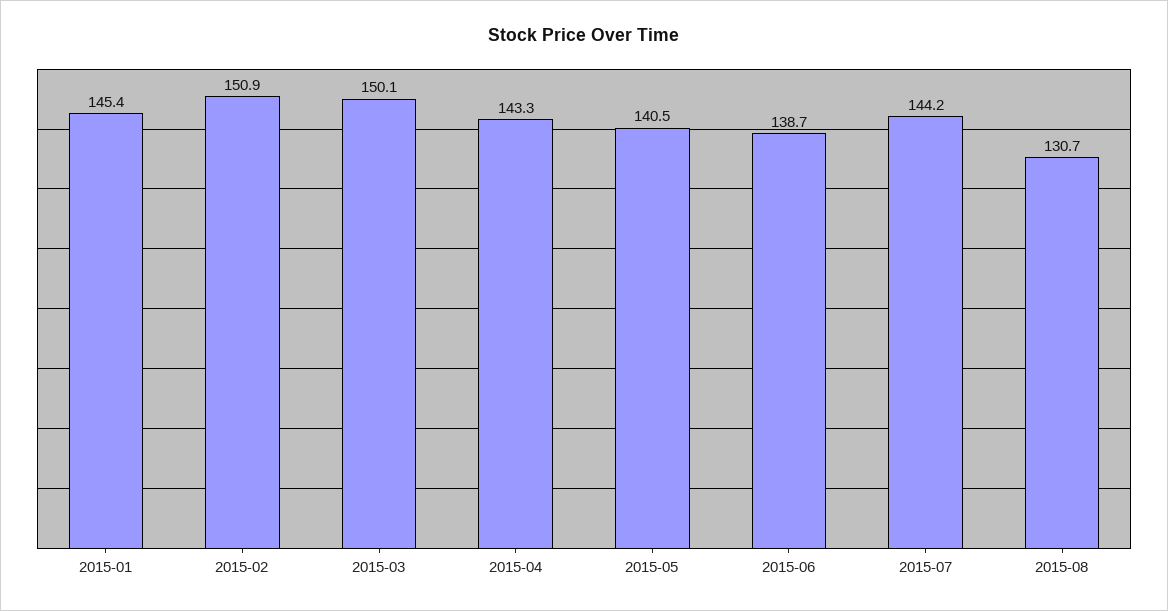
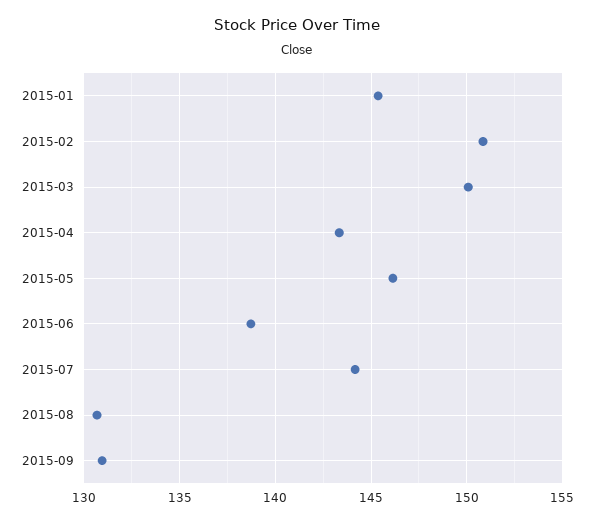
2015-05: 140.5 -> 146
2015-09: none -> 131

